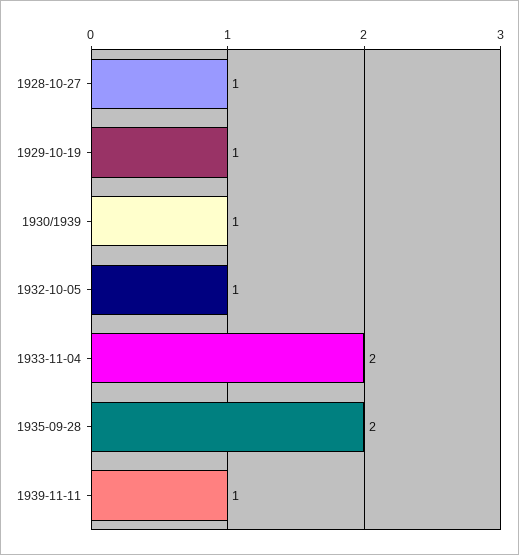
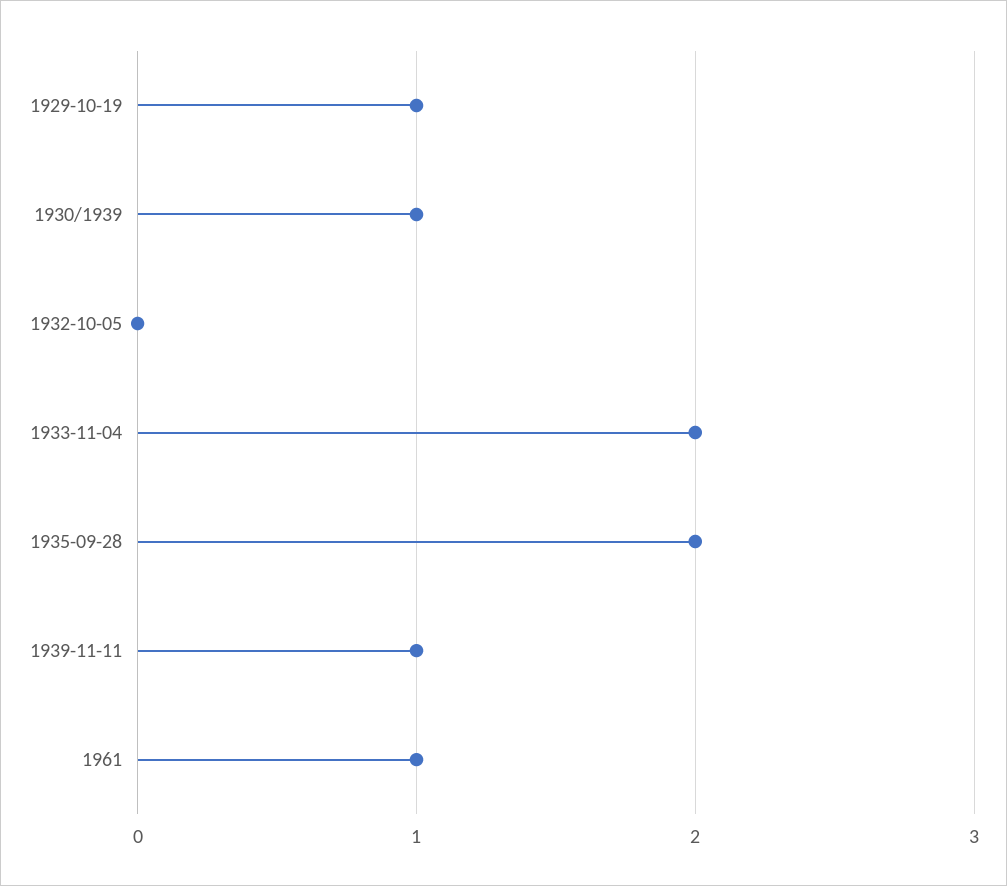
1928-10-27: 1 -> none
1932-10-05: 1 -> 0
1961: none -> 1

